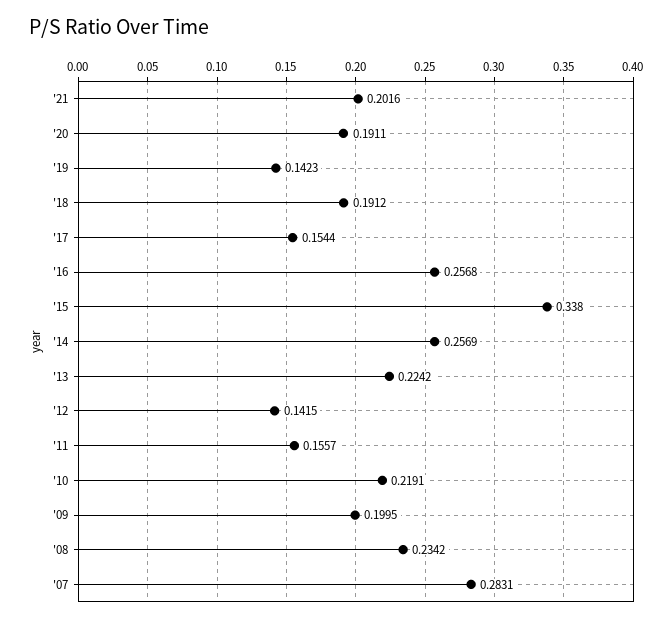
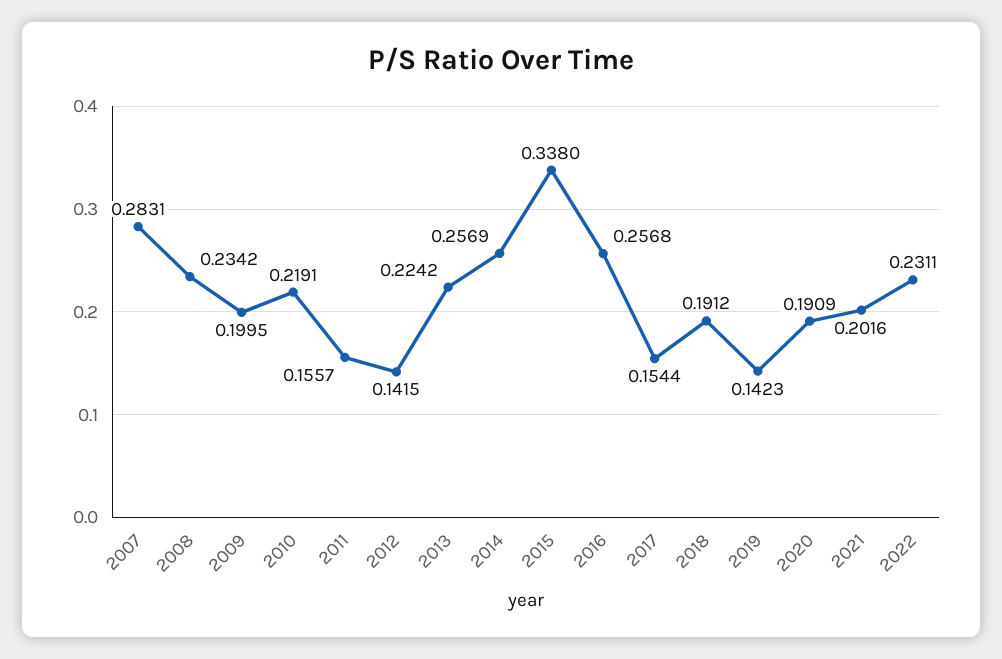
'20: 0.1911 -> 0.1909
2022: none -> 0.2311

